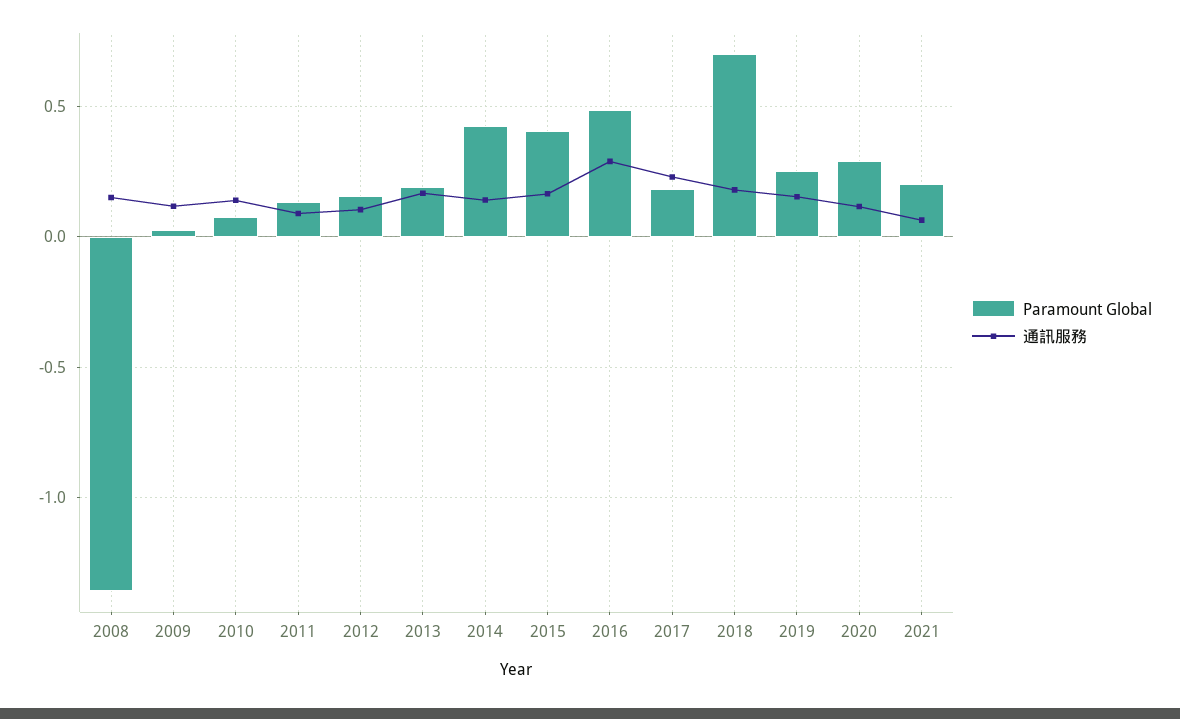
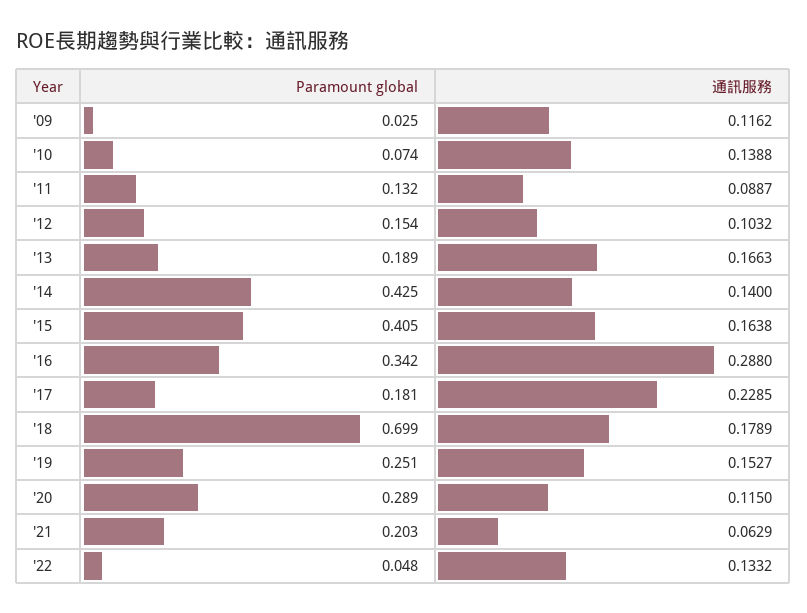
Paramount Global, 2008: -1.35 -> none
通訊服務, 2008: 0.15 -> none
Paramount Global, 2016: 0.5 -> 0.342
Paramount Global, '22: none -> 0.048
通訊服務, '22: none -> 0.1332

